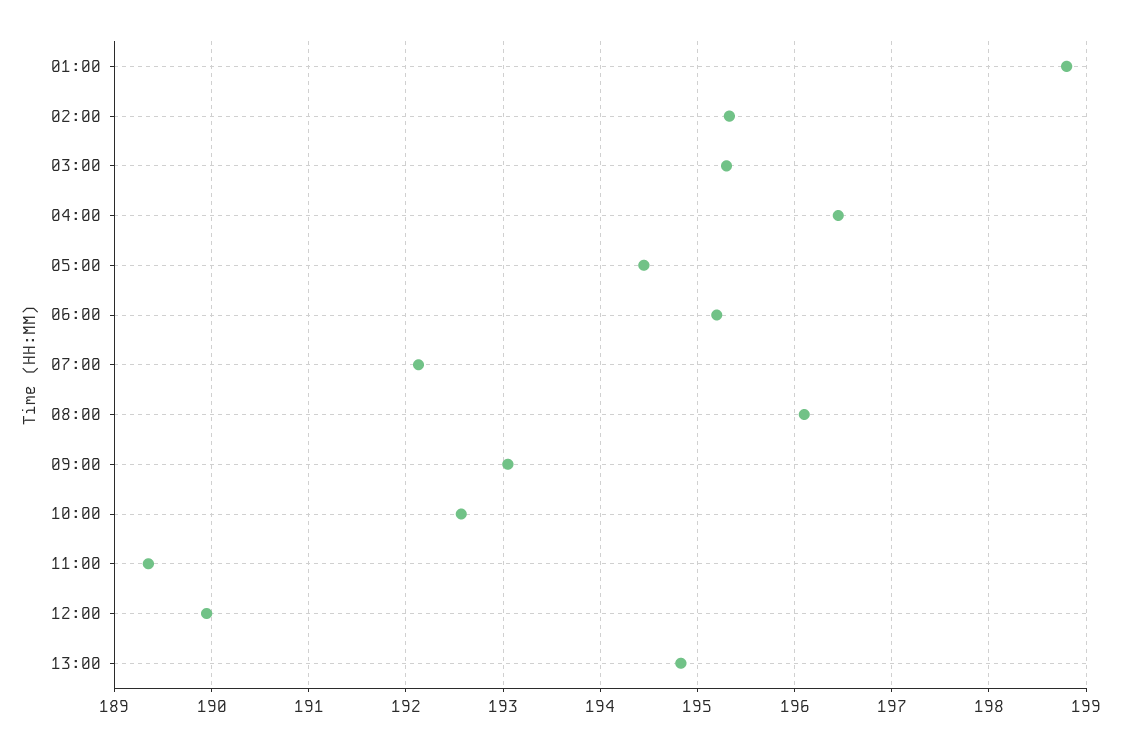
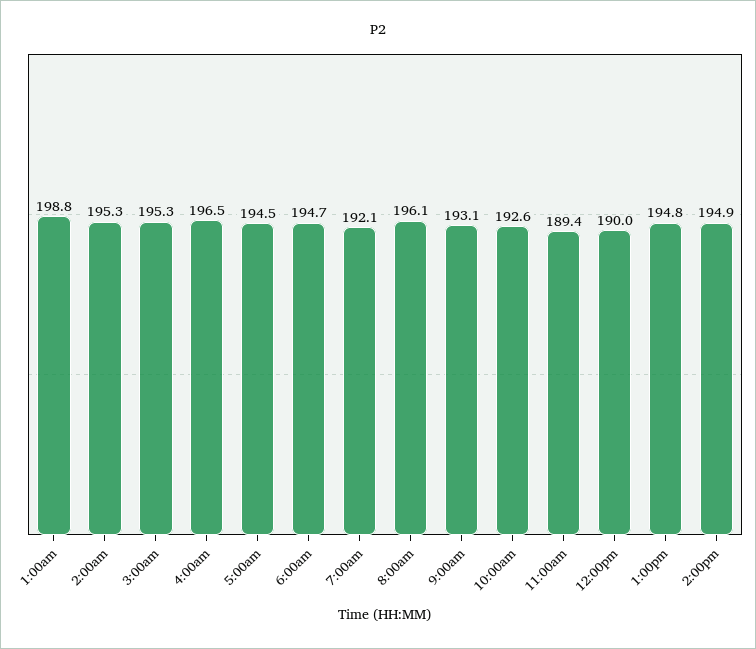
06:00: 195.2 -> 194.7
2:00pm: none -> 194.9

